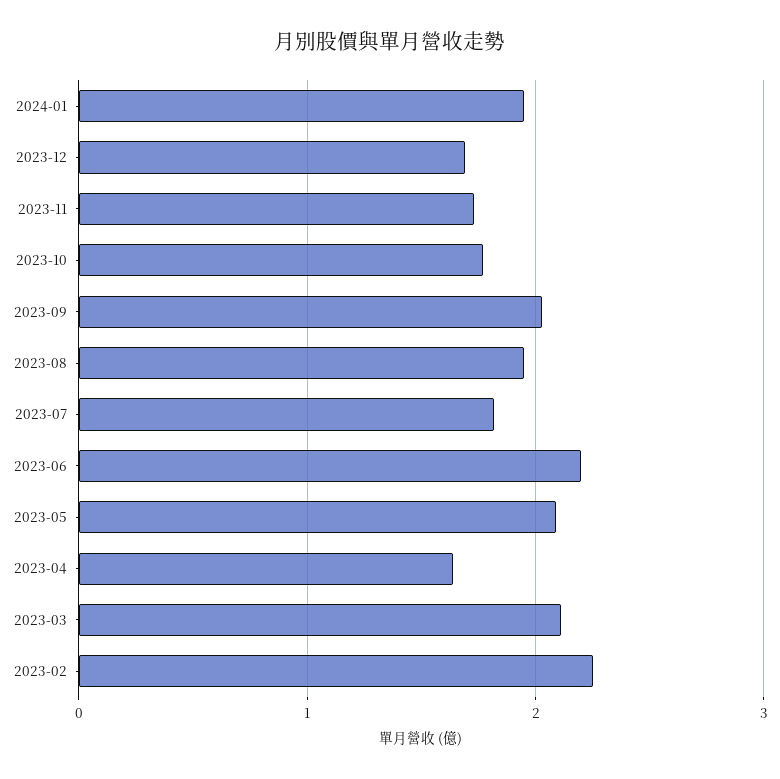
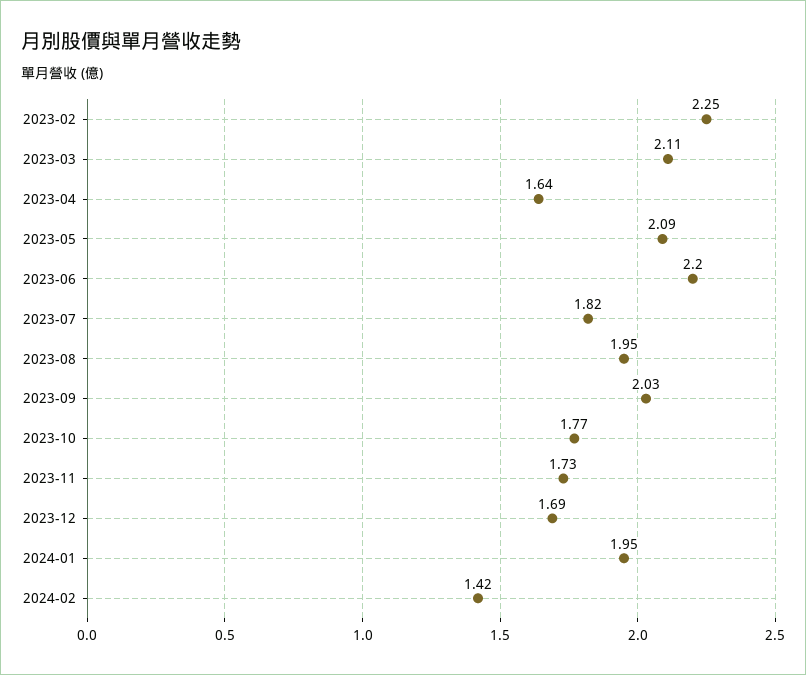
2024-02: none -> 1.42

